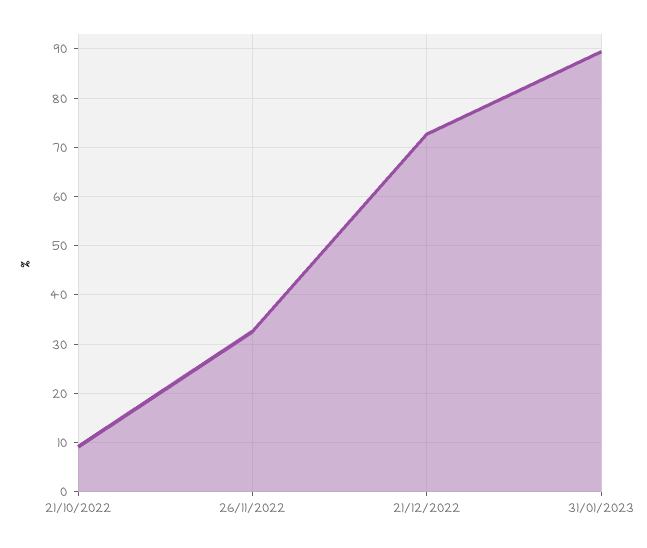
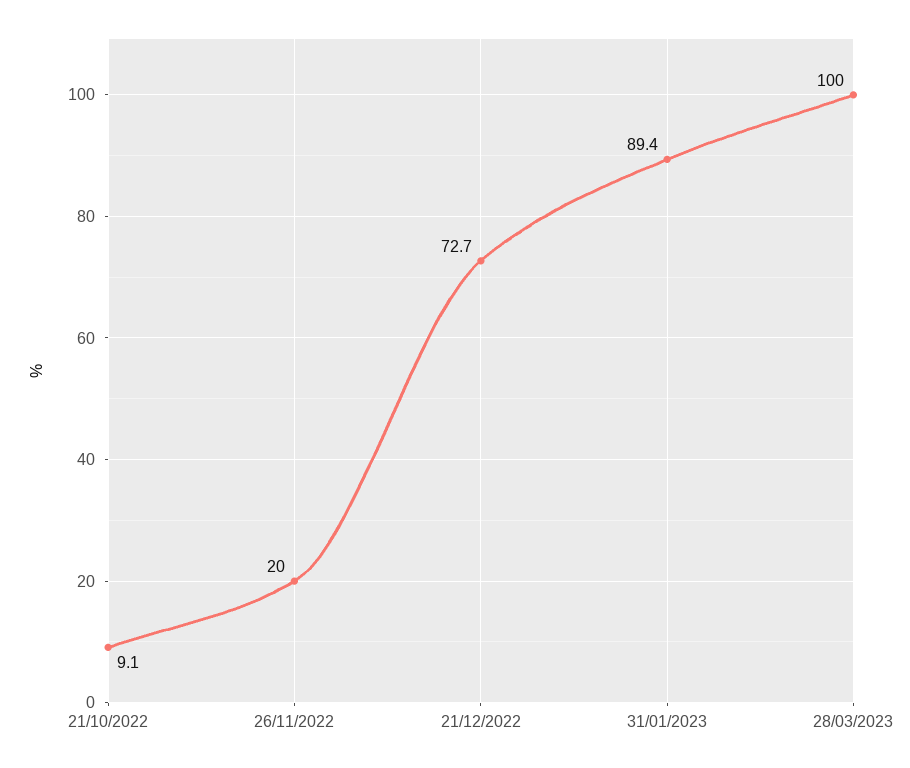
26/11/2022: 32 -> 20
28/03/2023: none -> 100

